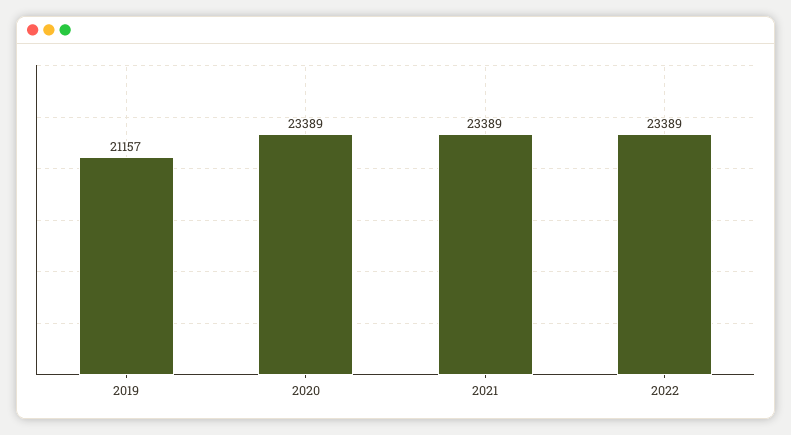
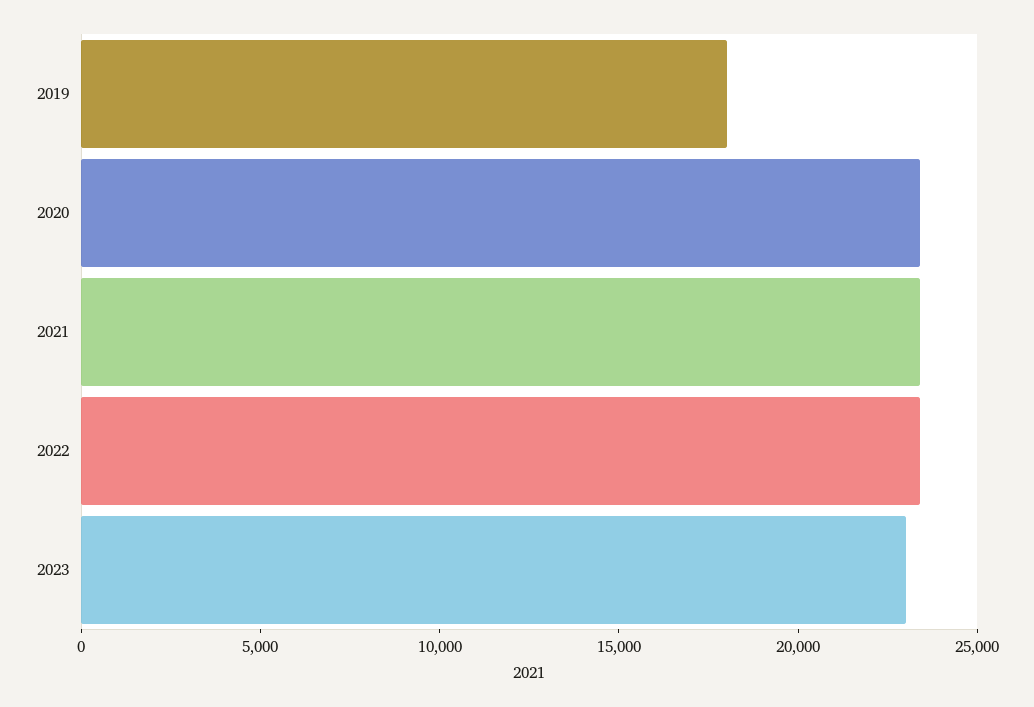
2019: 21157 -> 18000
2023: none -> 23000

